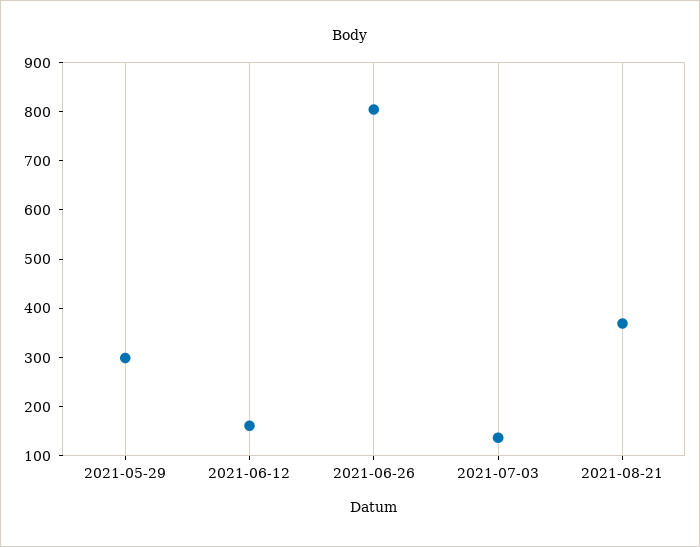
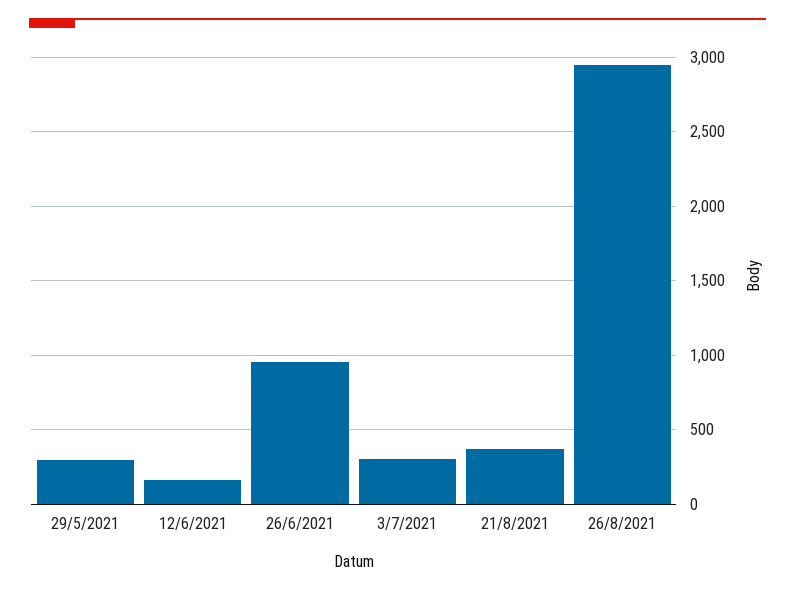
2021-06-26: 800 -> 950
2021-07-03: 140 -> 300
26/8/2021: none -> 2950

